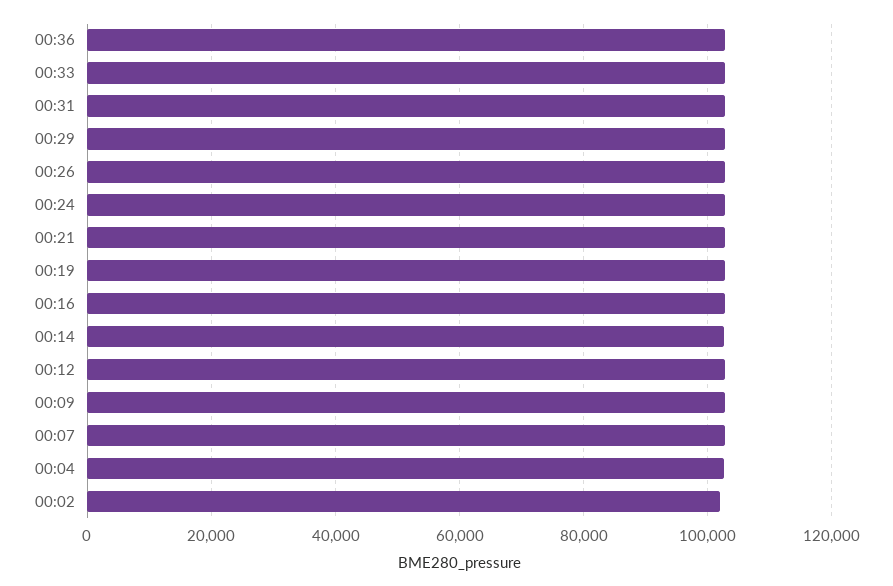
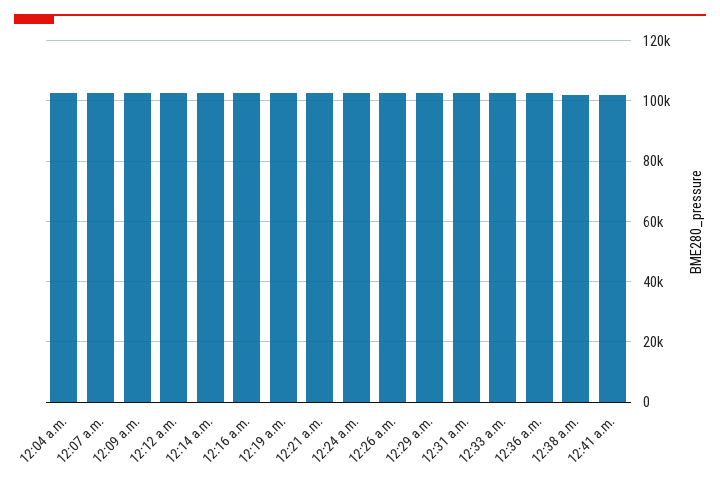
00:02: 102000 -> none
12:38 a.m.: none -> 102000
12:41 a.m.: none -> 102000

